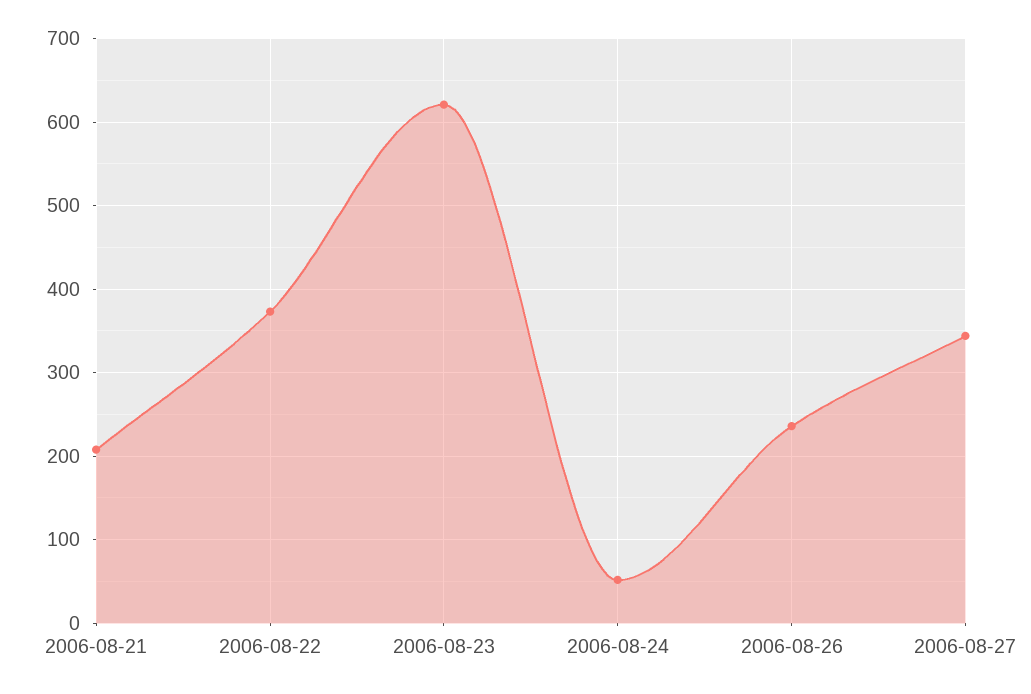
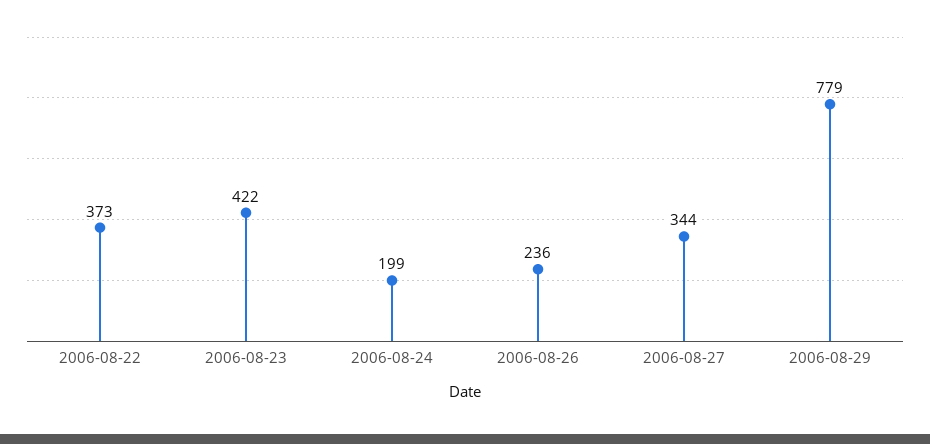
2006-08-21: 210 -> none
2006-08-23: 620 -> 422
2006-08-24: 50 -> 199
2006-08-29: none -> 779

